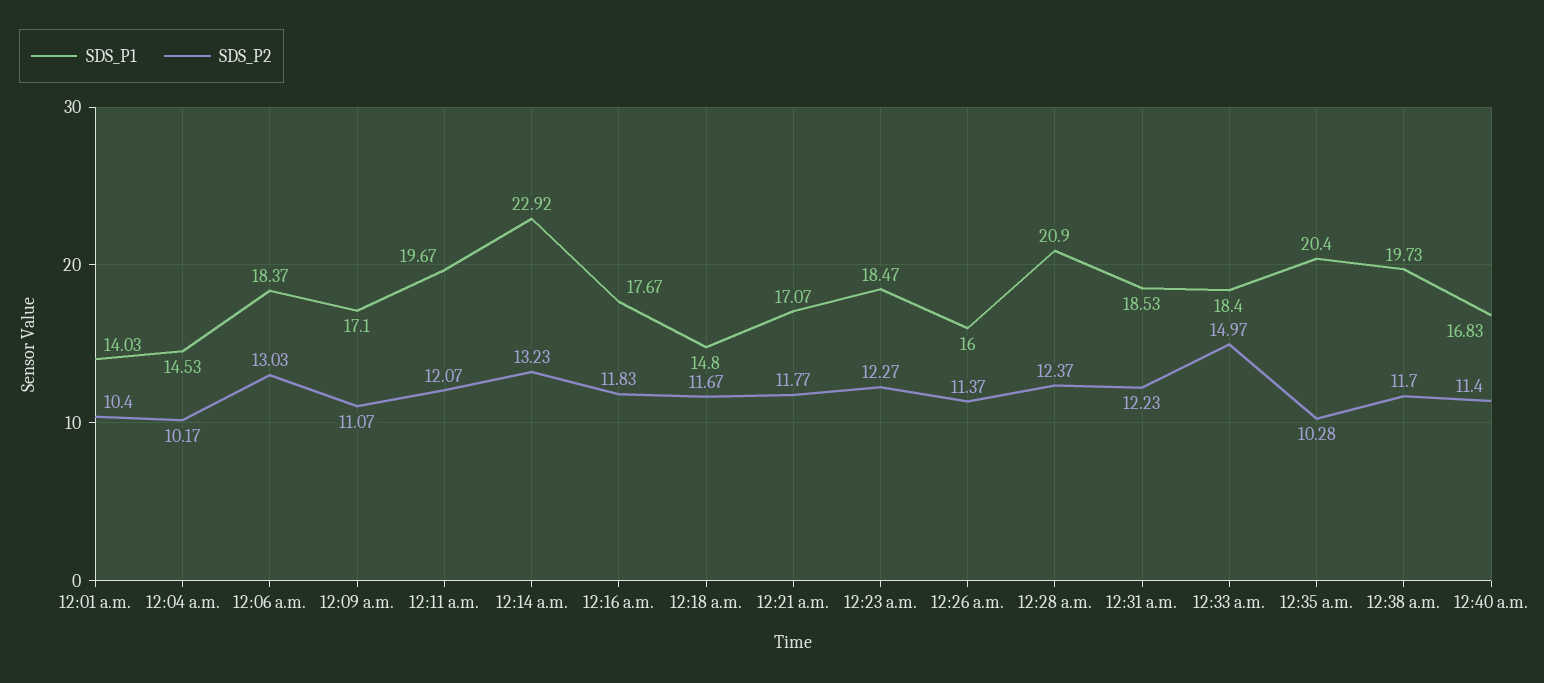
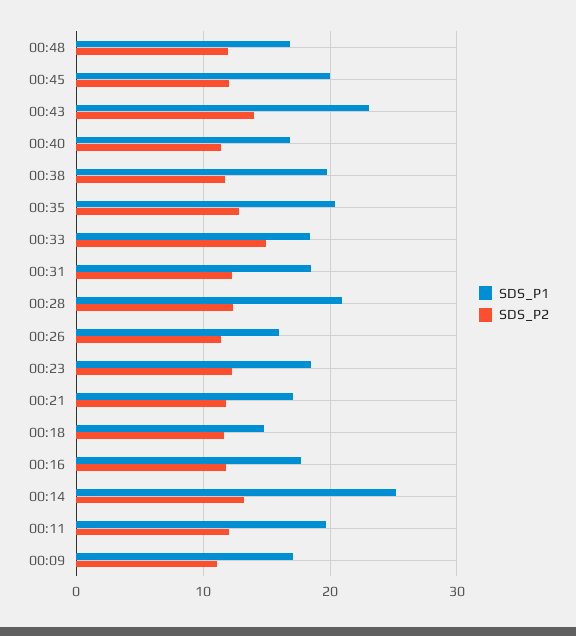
SDS_P1, 12:01 a.m.: 14.03 -> none
SDS_P2, 12:01 a.m.: 10.4 -> none
SDS_P1, 12:04 a.m.: 14.53 -> none
SDS_P2, 12:04 a.m.: 10.17 -> none
SDS_P1, 12:06 a.m.: 18.37 -> none
SDS_P2, 12:06 a.m.: 13.03 -> none
SDS_P1, 12:14 a.m.: 22.92 -> 25
SDS_P2, 12:35 a.m.: 10.28 -> 13
SDS_P1, 00:48: none -> 17
SDS_P2, 00:48: none -> 12
SDS_P1, 00:45: none -> 20
SDS_P2, 00:45: none -> 12
SDS_P1, 00:43: none -> 23
SDS_P2, 00:43: none -> 14

